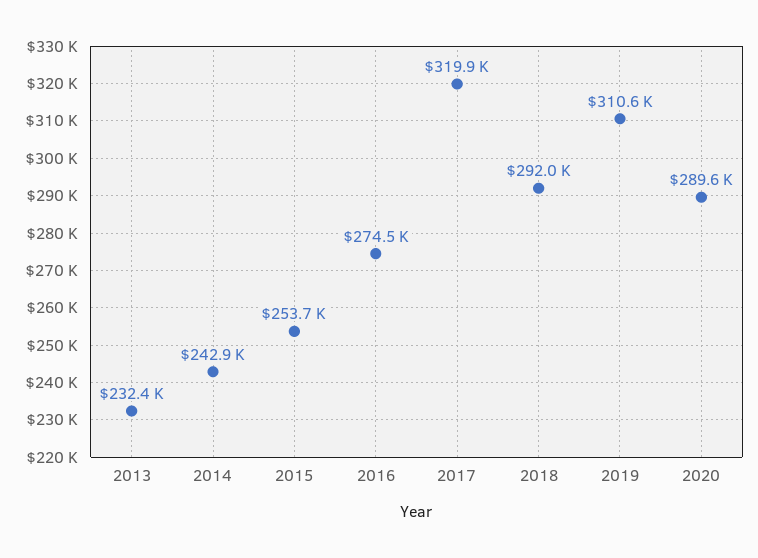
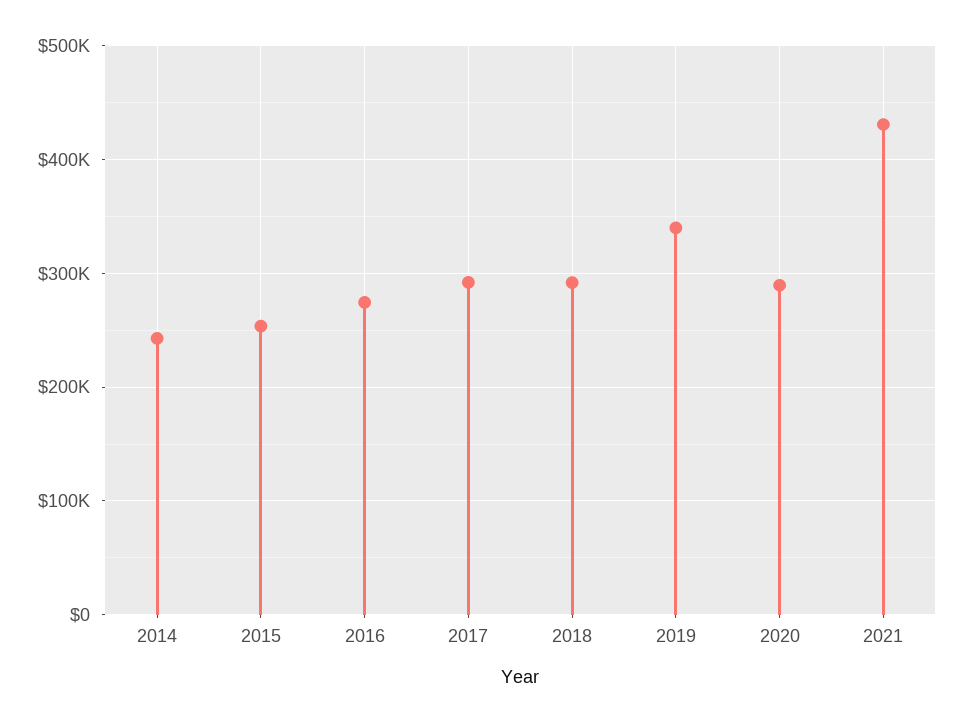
2013: 232400 -> none
2017: 319900 -> 290000
2019: 310600 -> 340000
2021: none -> 430000

